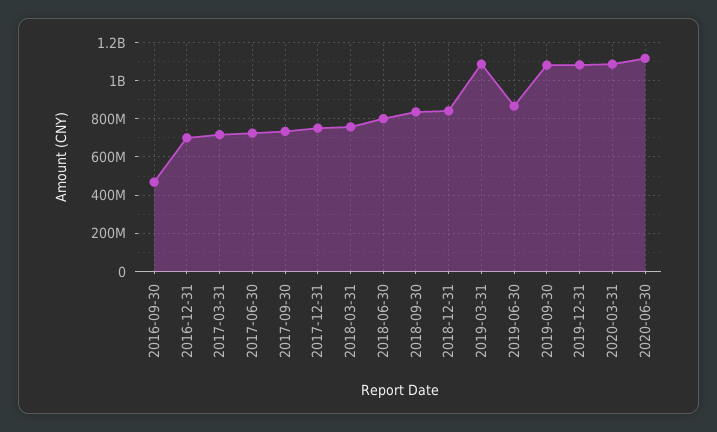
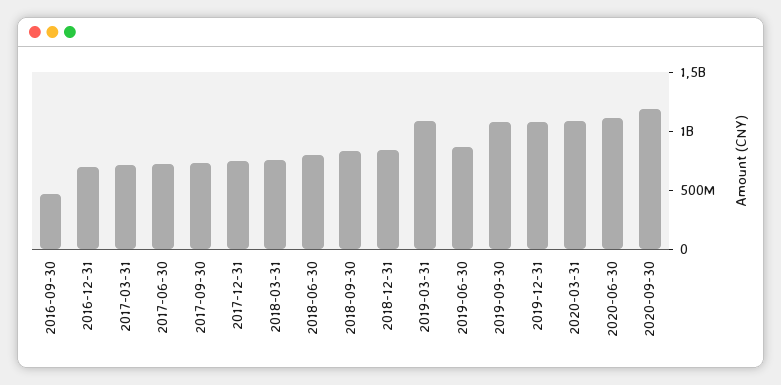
2020-09-30: none -> 1200000000

